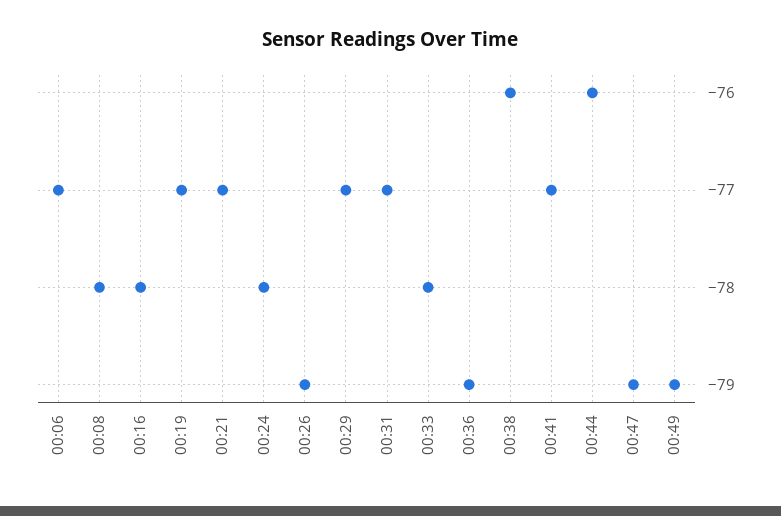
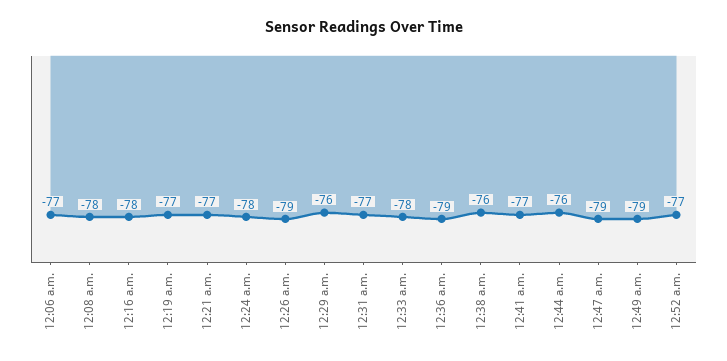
00:29: -77 -> -76
12:52 a.m.: none -> -77

